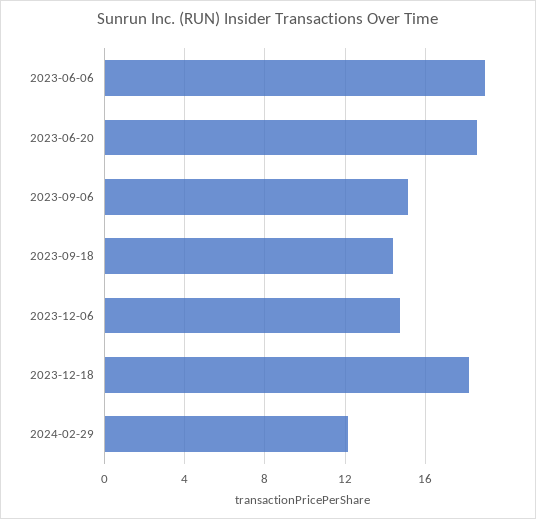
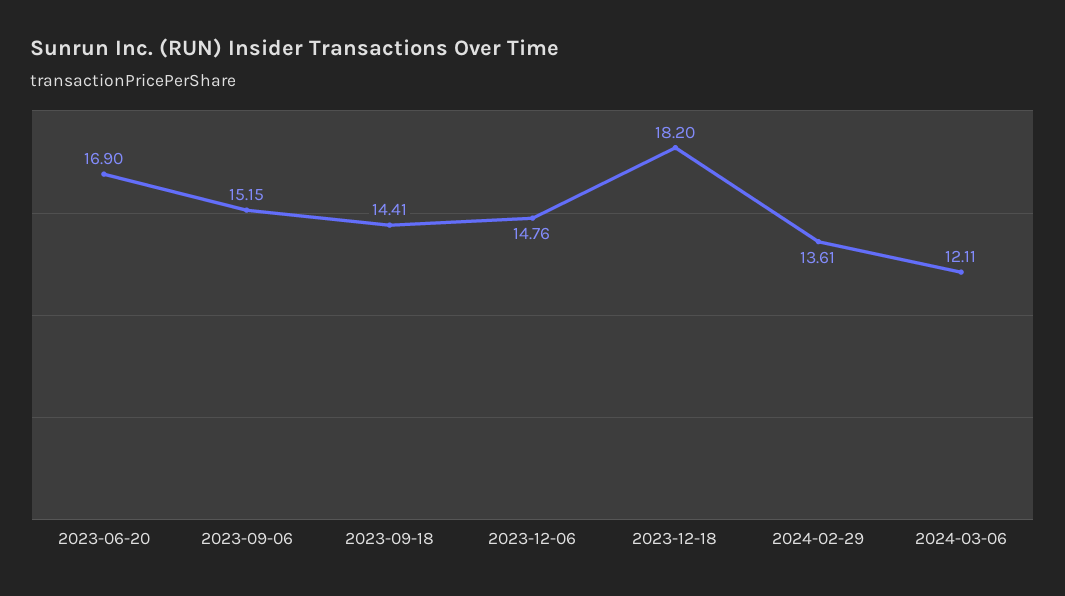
2023-06-06: 19 -> none
2023-06-20: 18.5 -> 16.9
2024-02-29: 12 -> 13.61
2024-03-06: none -> 12.11

